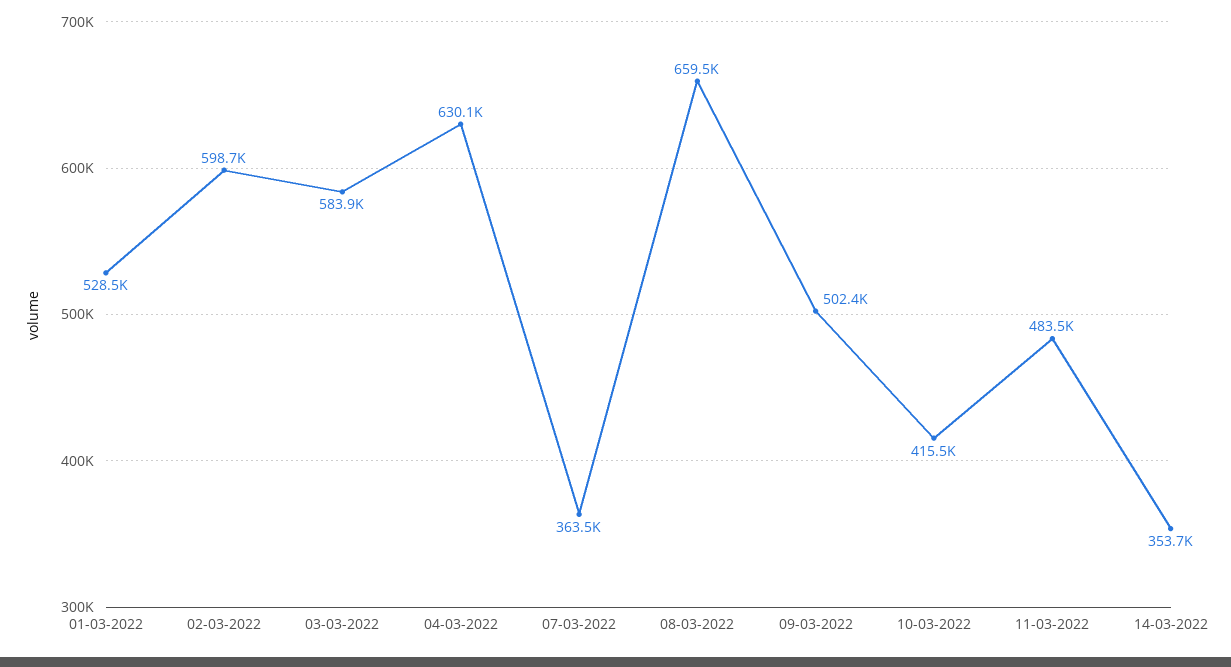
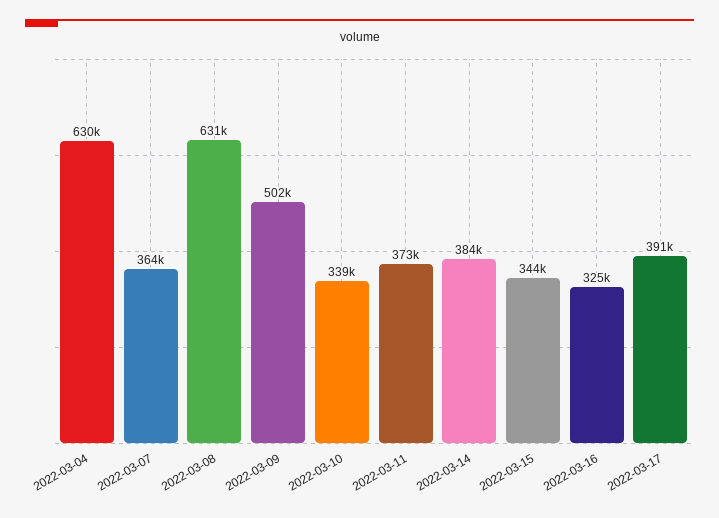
01-03-2022: 528500 -> none
02-03-2022: 598700 -> none
03-03-2022: 583900 -> none
08-03-2022: 659500 -> 631000
10-03-2022: 415500 -> 339000
11-03-2022: 483500 -> 373000
14-03-2022: 353700 -> 384000
2022-03-15: none -> 344000
2022-03-16: none -> 325000
2022-03-17: none -> 391000

